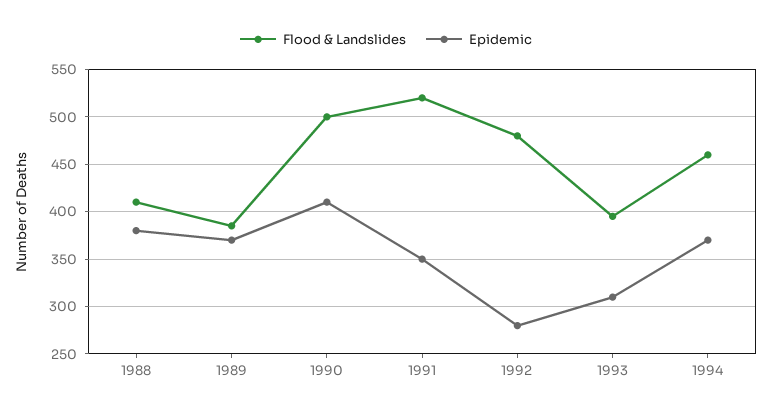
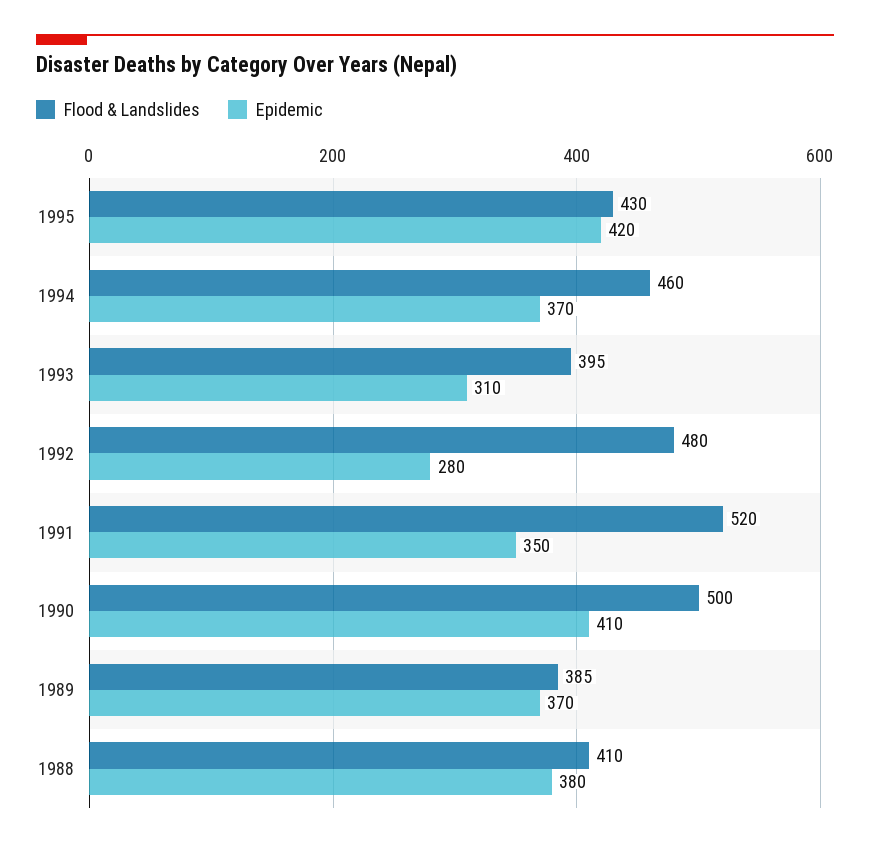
Flood & Landslides, 1995: none -> 430
Epidemic, 1995: none -> 420

